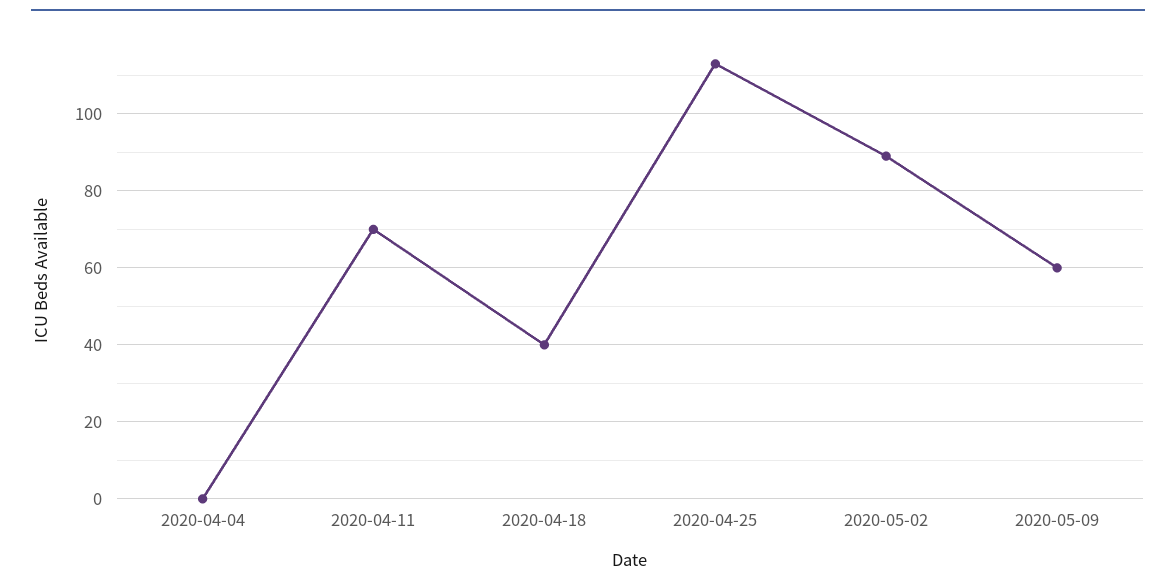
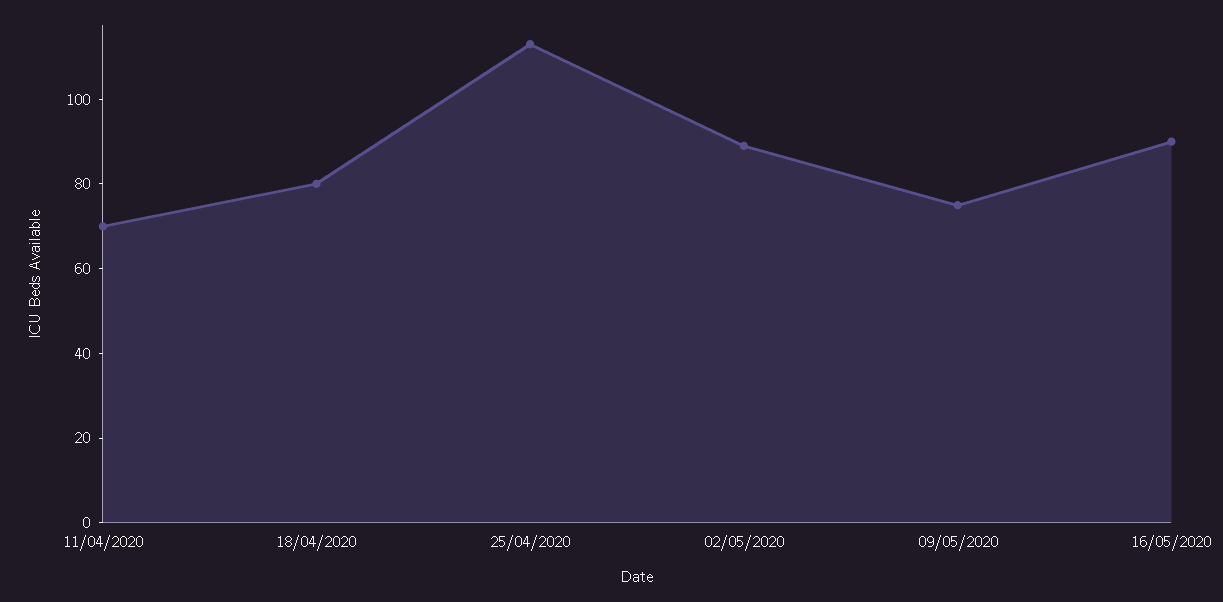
2020-04-04: 0 -> none
2020-04-18: 40 -> 80
2020-05-09: 60 -> 75
16/05/2020: none -> 90

